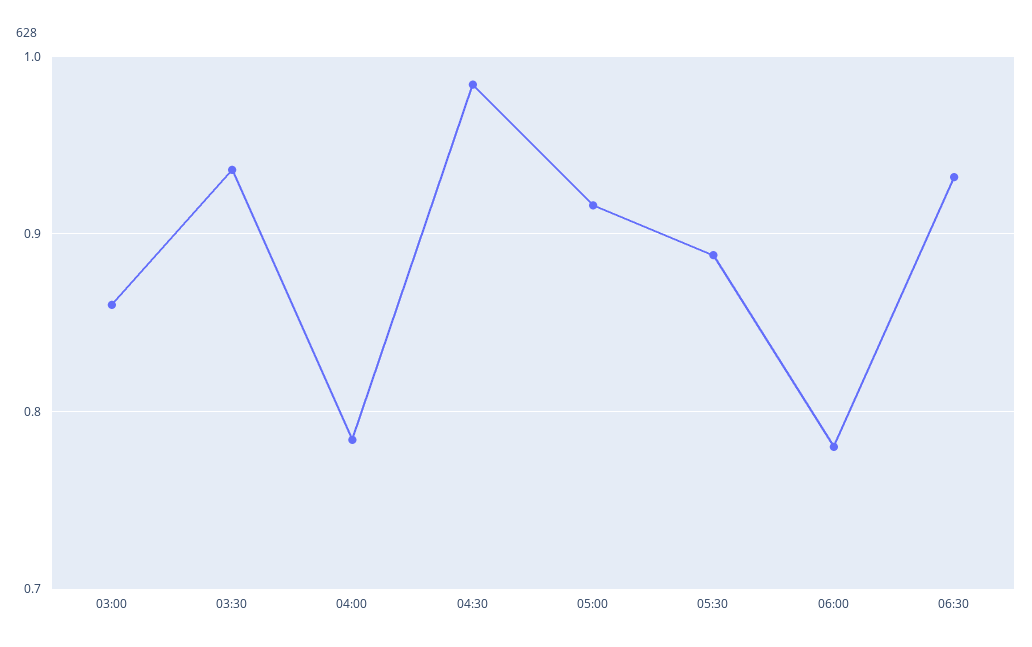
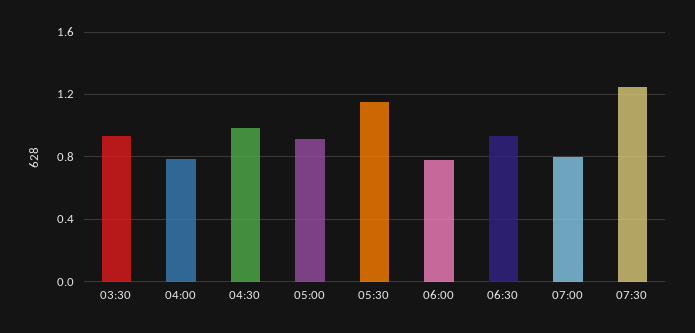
03:00: 0.86 -> none
05:30: 0.89 -> 1.15
07:00: none -> 0.8
07:30: none -> 1.25

